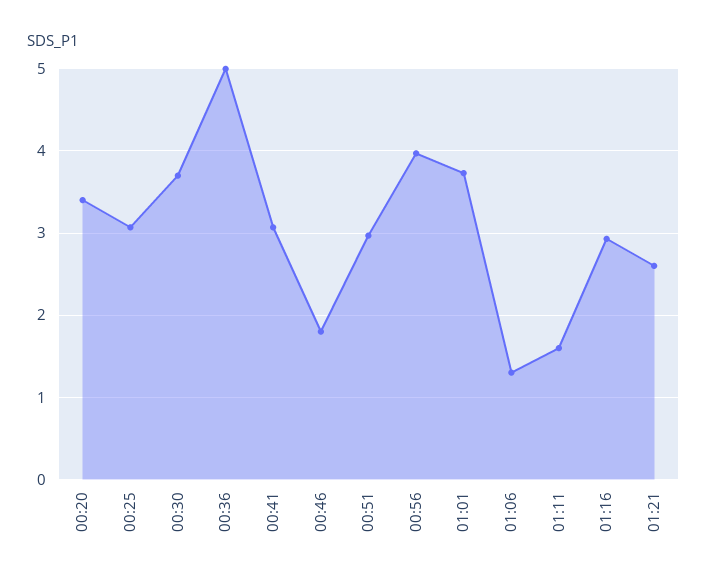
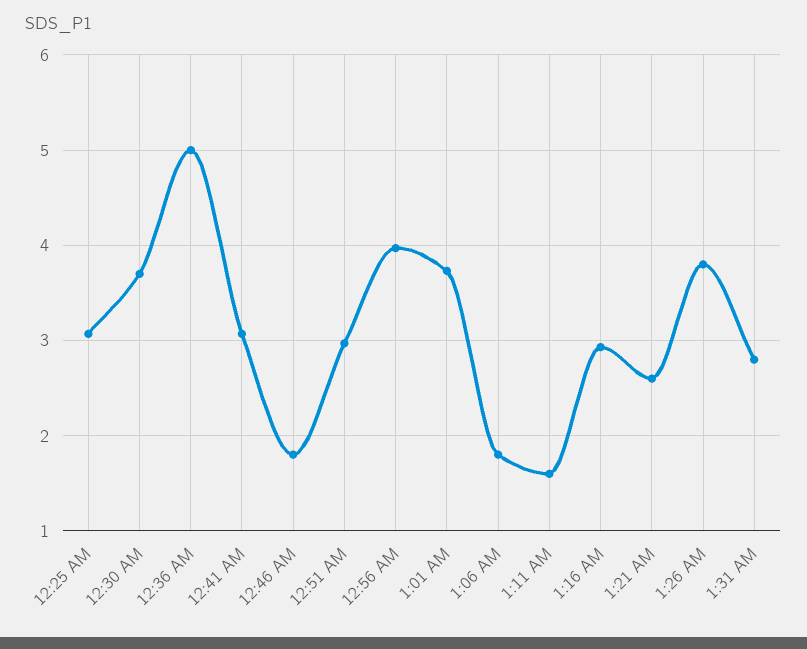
00:20: 3.4 -> none
01:06: 1.3 -> 1.8
1:26 AM: none -> 3.8
1:31 AM: none -> 2.8

